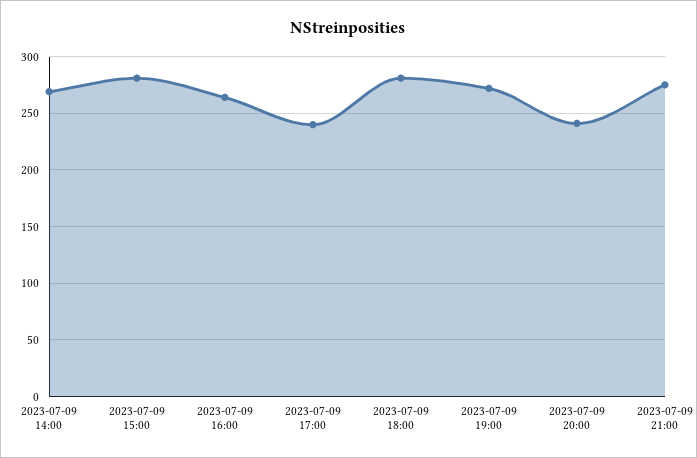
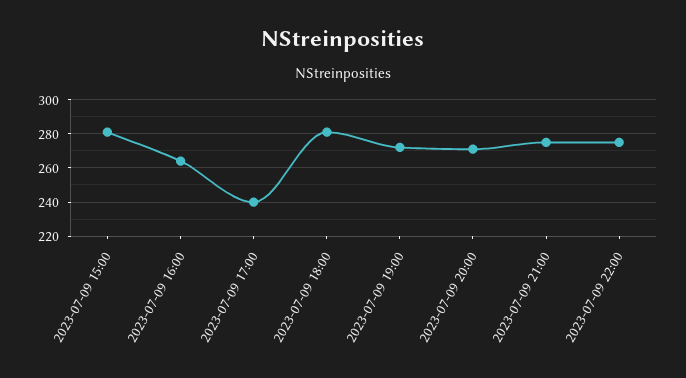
2023-07-09 14:00: 270 -> none
2023-07-09 20:00: 240 -> 270
2023-07-09 22:00: none -> 275

